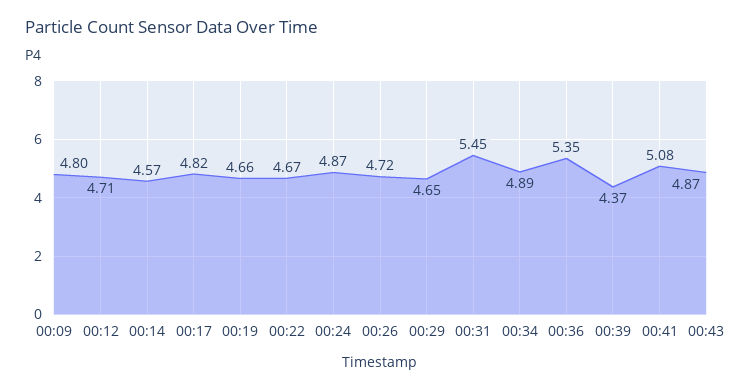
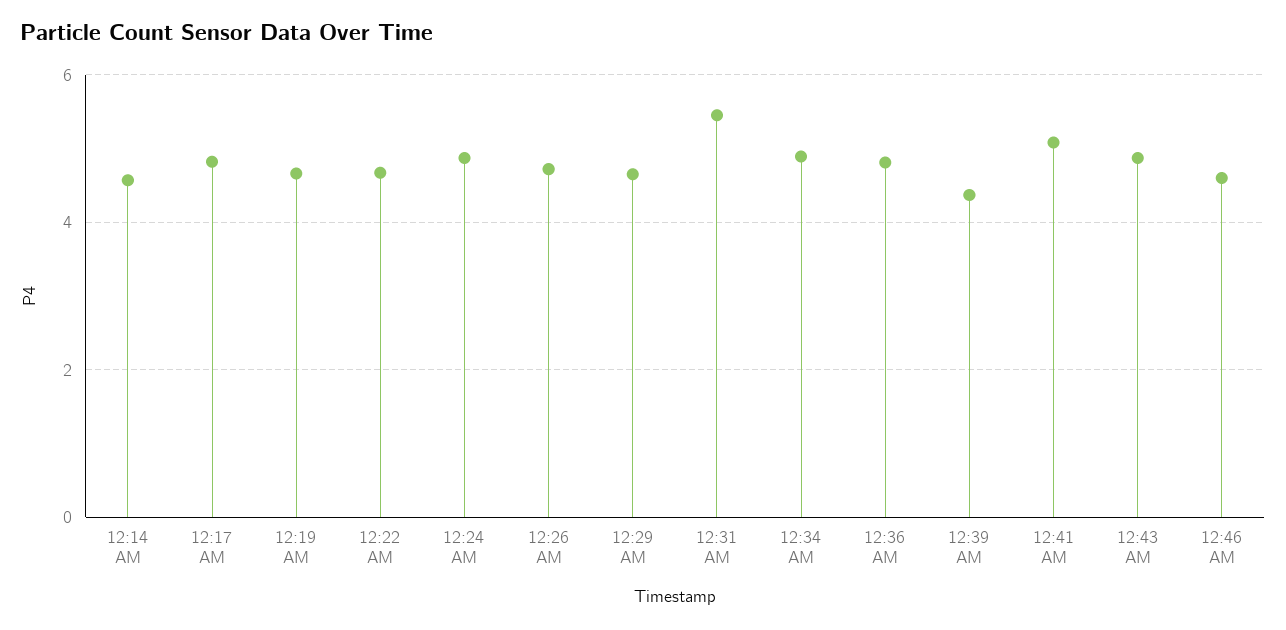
00:09: 4.8 -> none
00:12: 4.71 -> none
00:36: 5.35 -> 4.8
12:46 AM: none -> 4.6

